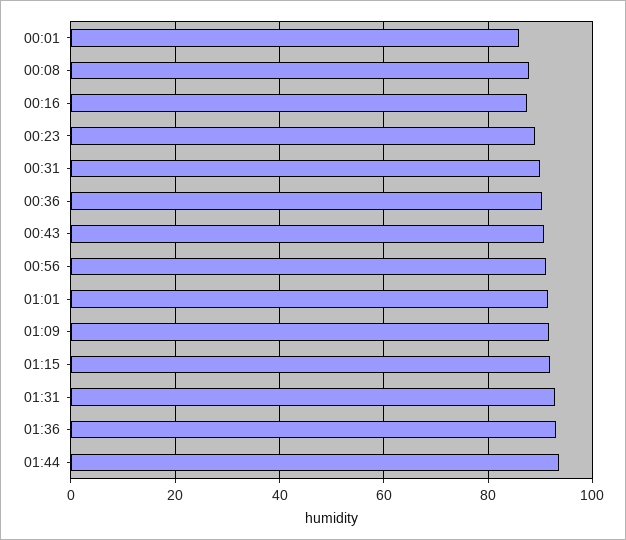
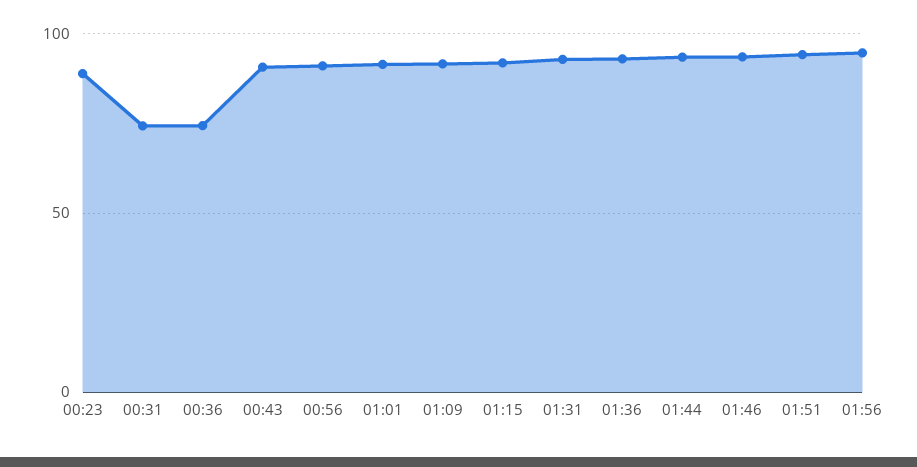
00:01: 86 -> none
00:08: 88 -> none
00:16: 88 -> none
00:31: 90 -> 75
00:36: 90 -> 75
01:46: none -> 95
01:51: none -> 95
01:56: none -> 95

